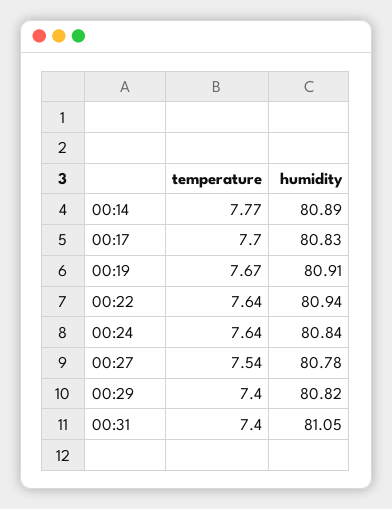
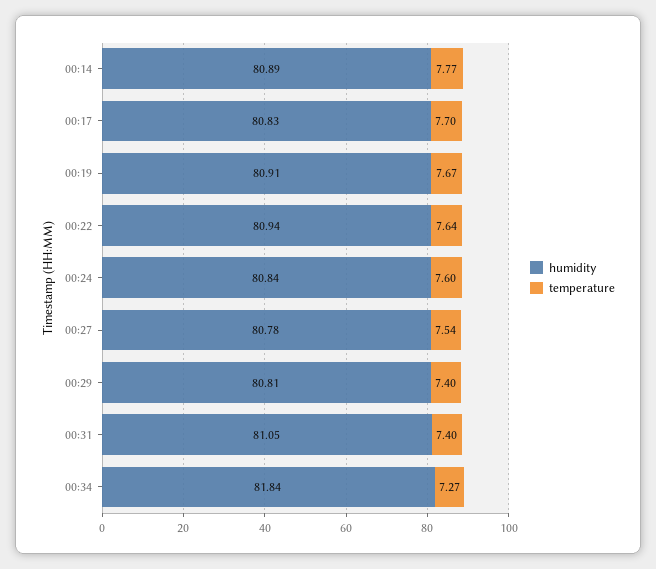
temperature, 00:24: 7.64 -> 7.6
humidity, 00:29: 80.82 -> 80.81
humidity, 00:34: none -> 81.84
temperature, 00:34: none -> 7.27

